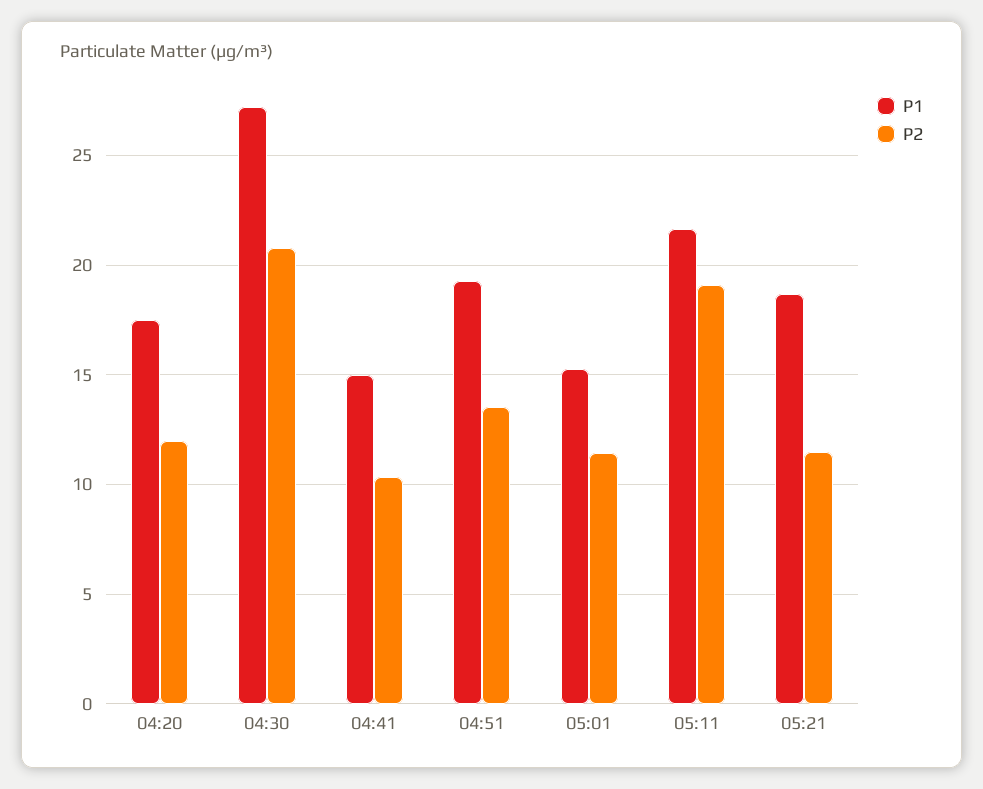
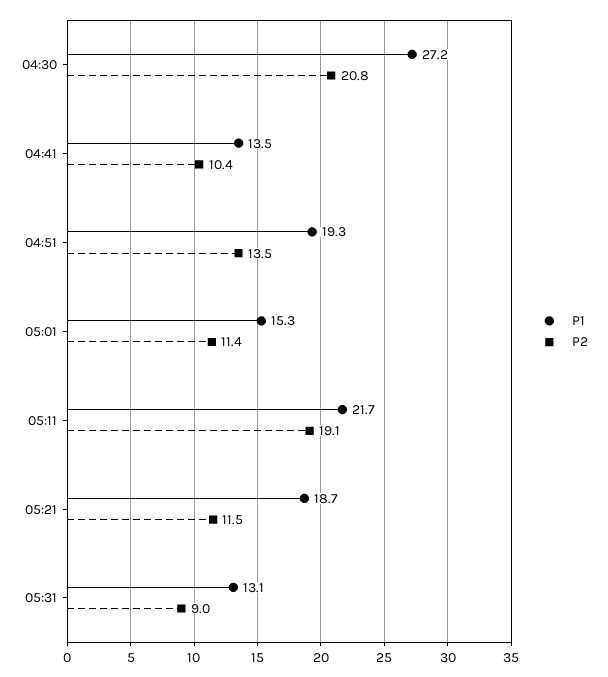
P1, 04:20: 17.5 -> none
P2, 04:20: 12 -> none
P1, 04:41: 15 -> 13.5
P1, 05:31: none -> 13.1
P2, 05:31: none -> 9

